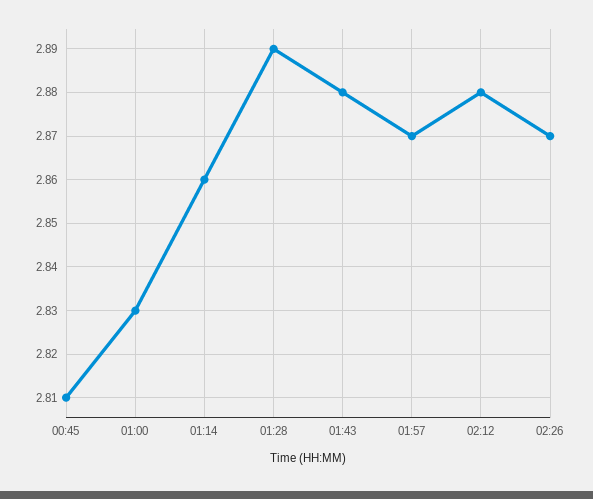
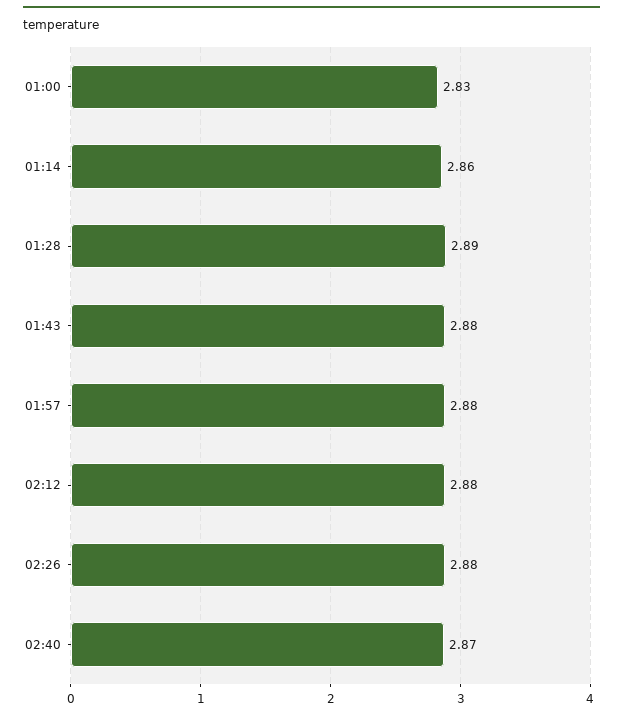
00:45: 2.81 -> none
01:57: 2.87 -> 2.88
02:26: 2.87 -> 2.88
02:40: none -> 2.87

